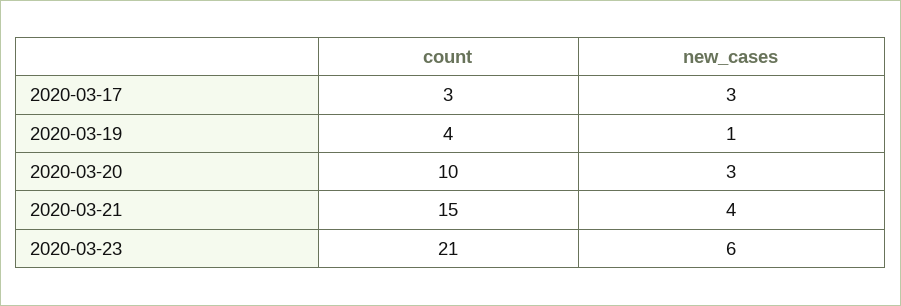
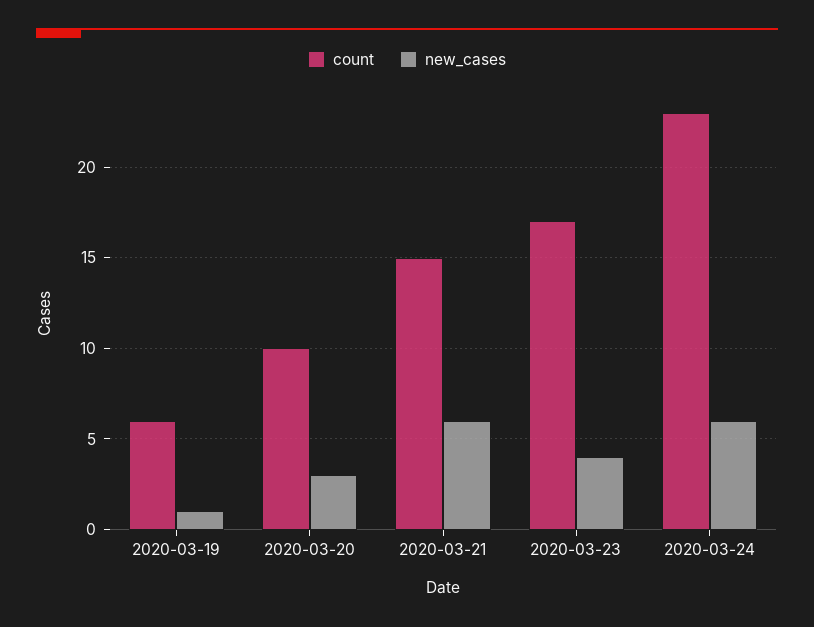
count, 2020-03-17: 3 -> none
new_cases, 2020-03-17: 3 -> none
count, 2020-03-19: 4 -> 6
new_cases, 2020-03-21: 4 -> 6
count, 2020-03-23: 21 -> 17
new_cases, 2020-03-23: 6 -> 4
count, 2020-03-24: none -> 23
new_cases, 2020-03-24: none -> 6

